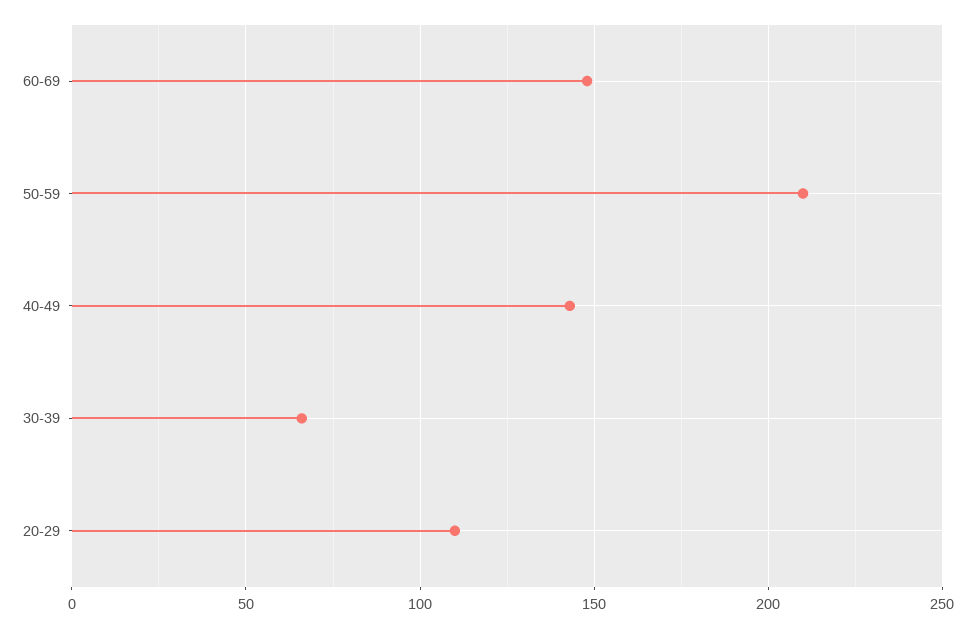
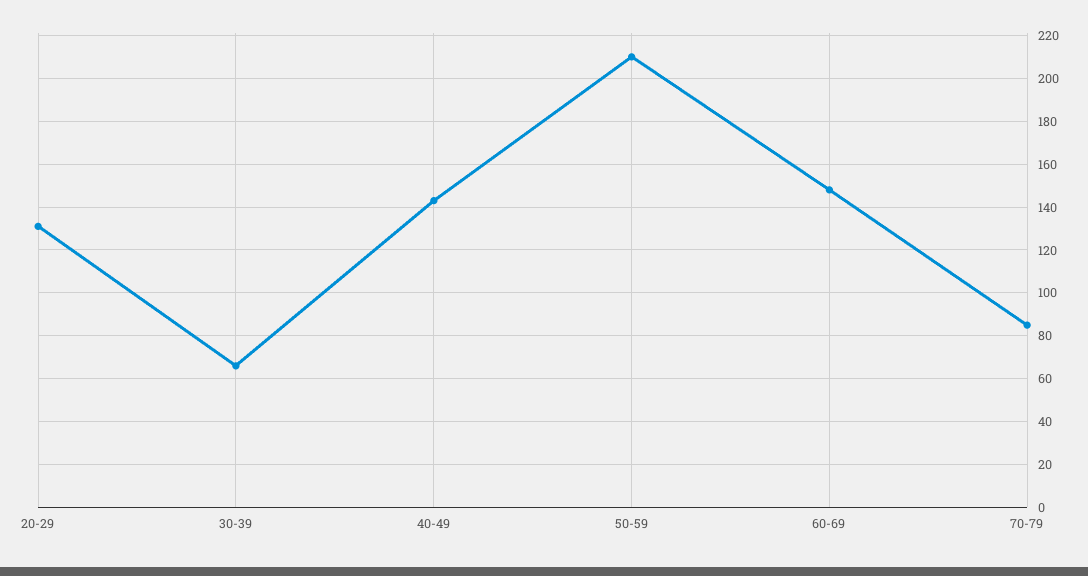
20-29: 110 -> 130
70-79: none -> 85

